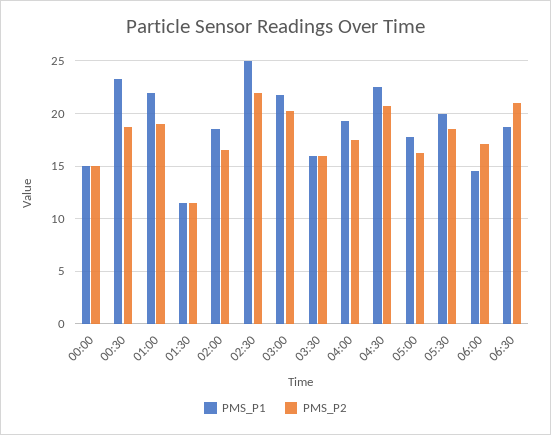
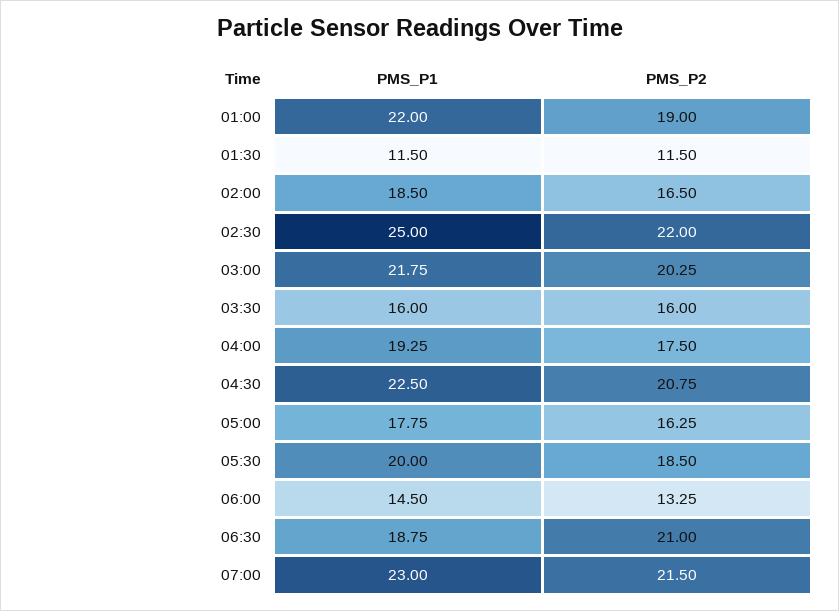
PMS_P1, 00:00: 15 -> none
PMS_P2, 00:00: 15 -> none
PMS_P1, 00:30: 23 -> none
PMS_P2, 00:30: 19 -> none
PMS_P2, 06:00: 17 -> 13.25
PMS_P1, 07:00: none -> 23
PMS_P2, 07:00: none -> 21.5

